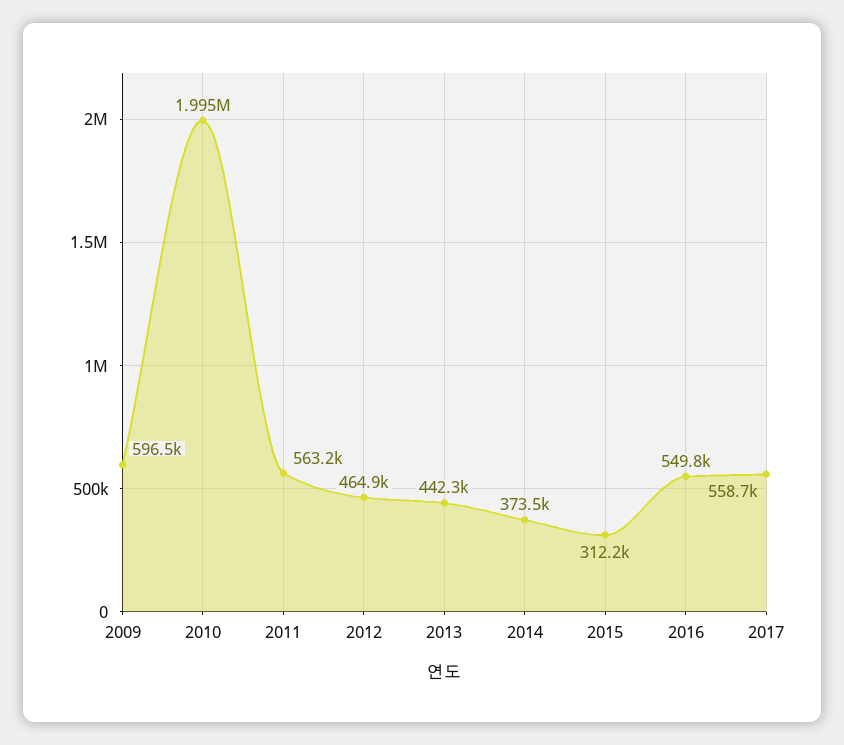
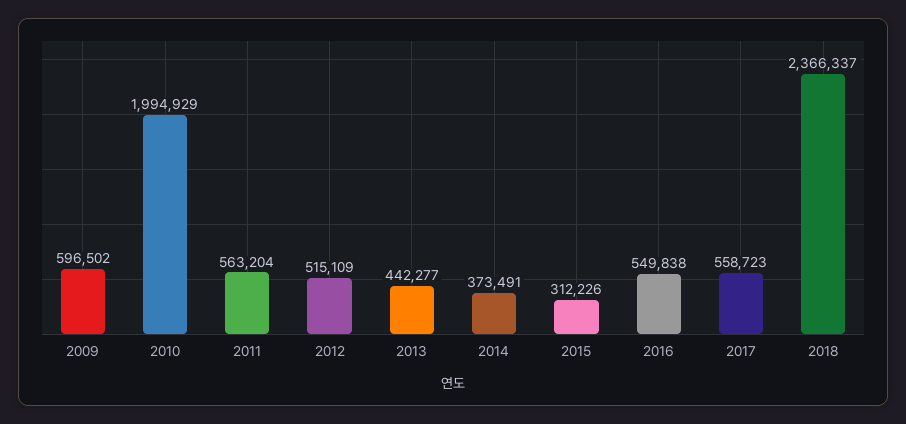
2012: 464900 -> 515109
2018: none -> 2366337

